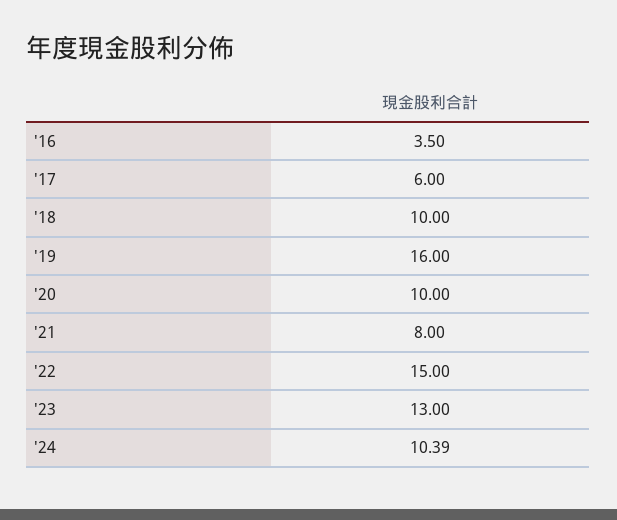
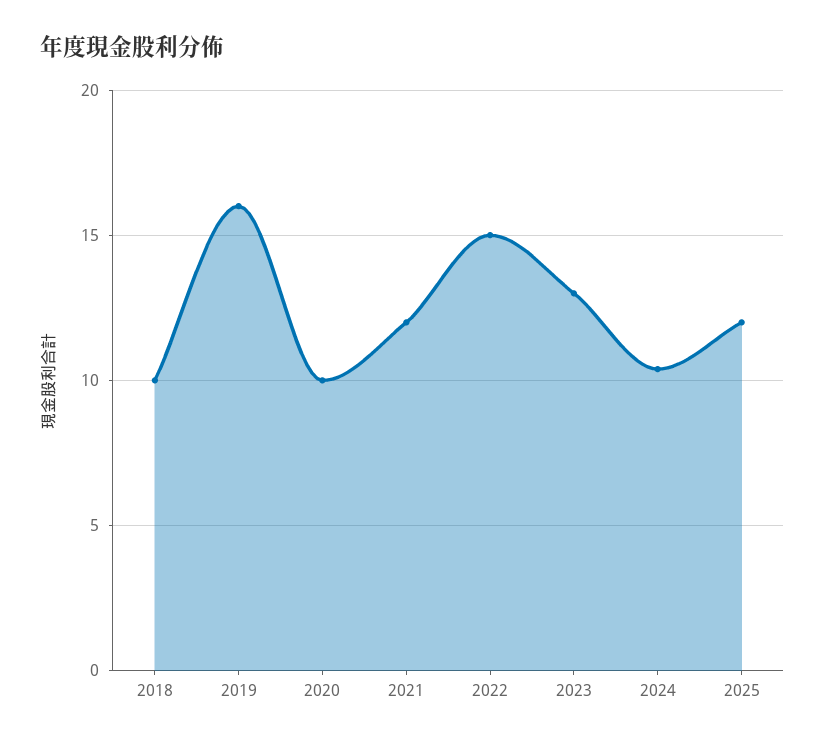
'16: 3.5 -> none
'17: 6 -> none
'21: 8 -> 12
2025: none -> 12

